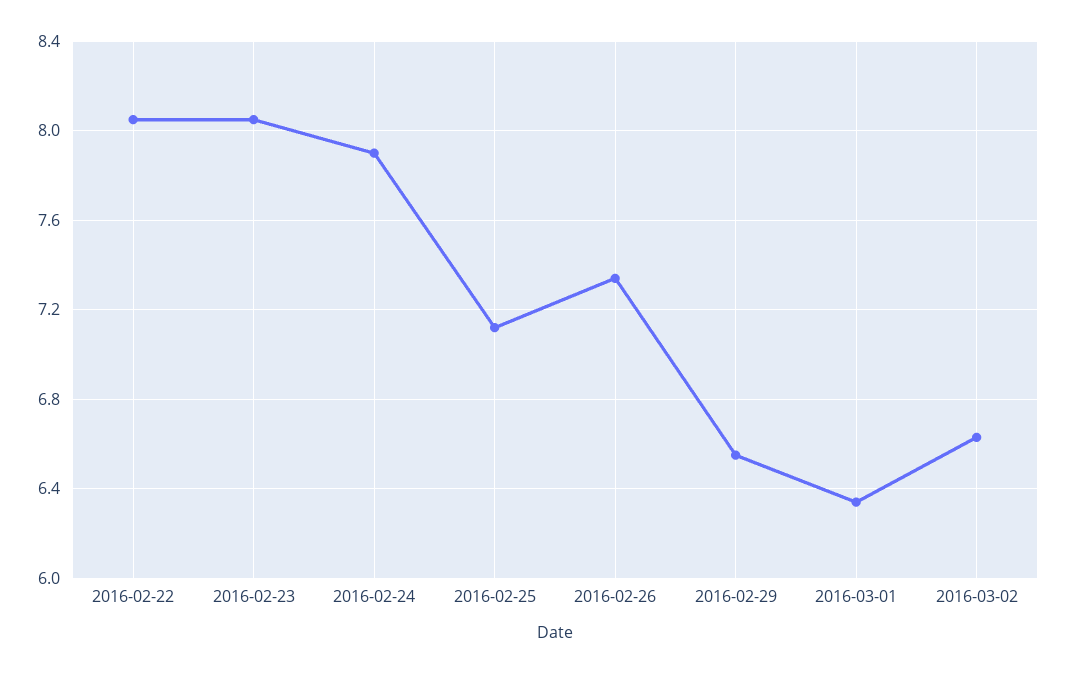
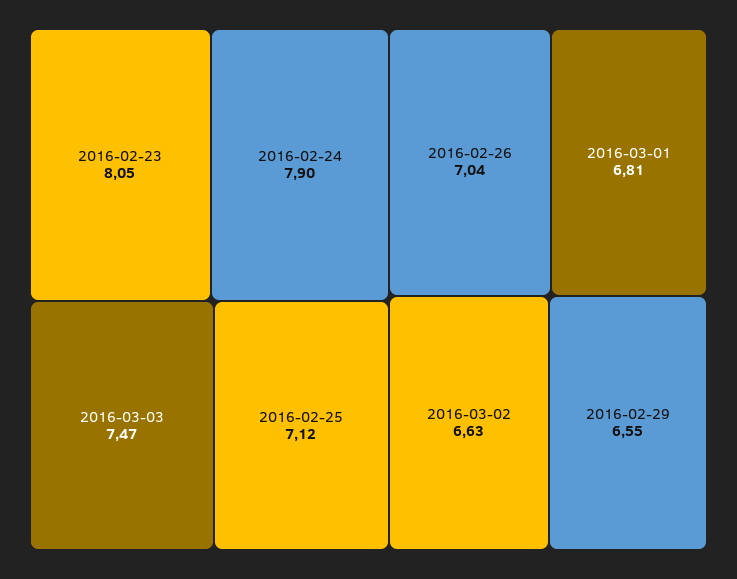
2016-02-22: 8.05 -> none
2016-02-26: 7.35 -> 7.04
2016-03-01: 6.35 -> 6.81
2016-03-03: none -> 7.47

